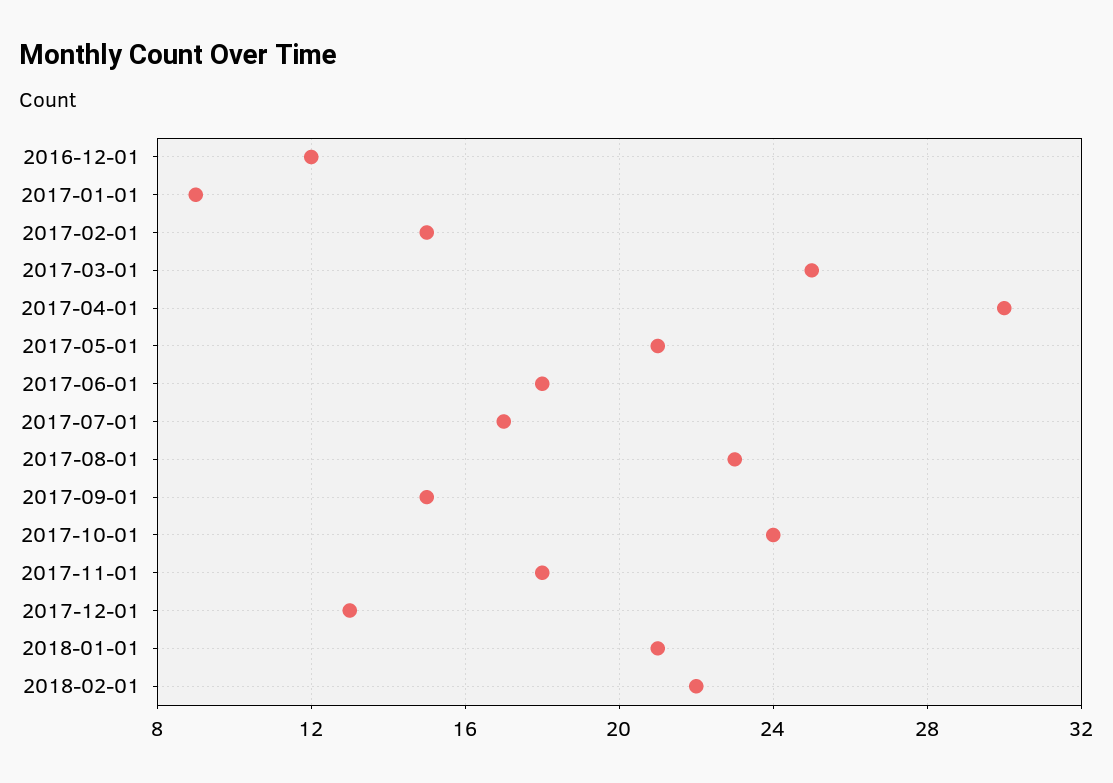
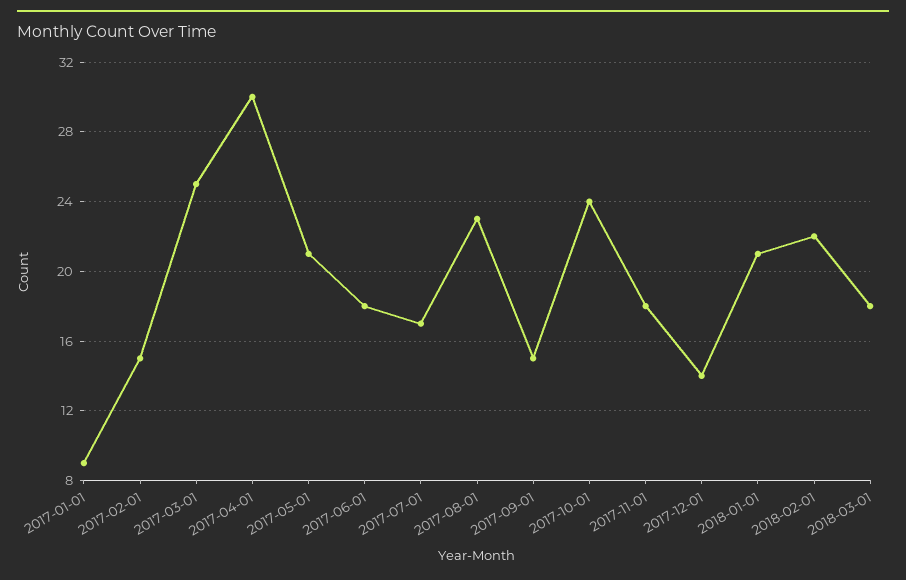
2016-12-01: 12 -> none
2017-12-01: 13 -> 14
2018-03-01: none -> 18

